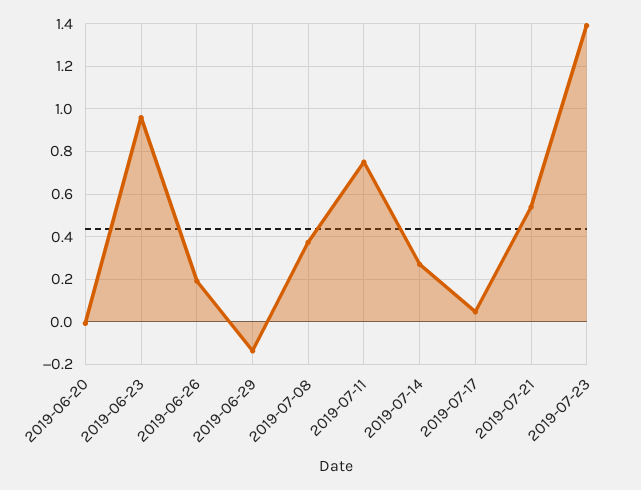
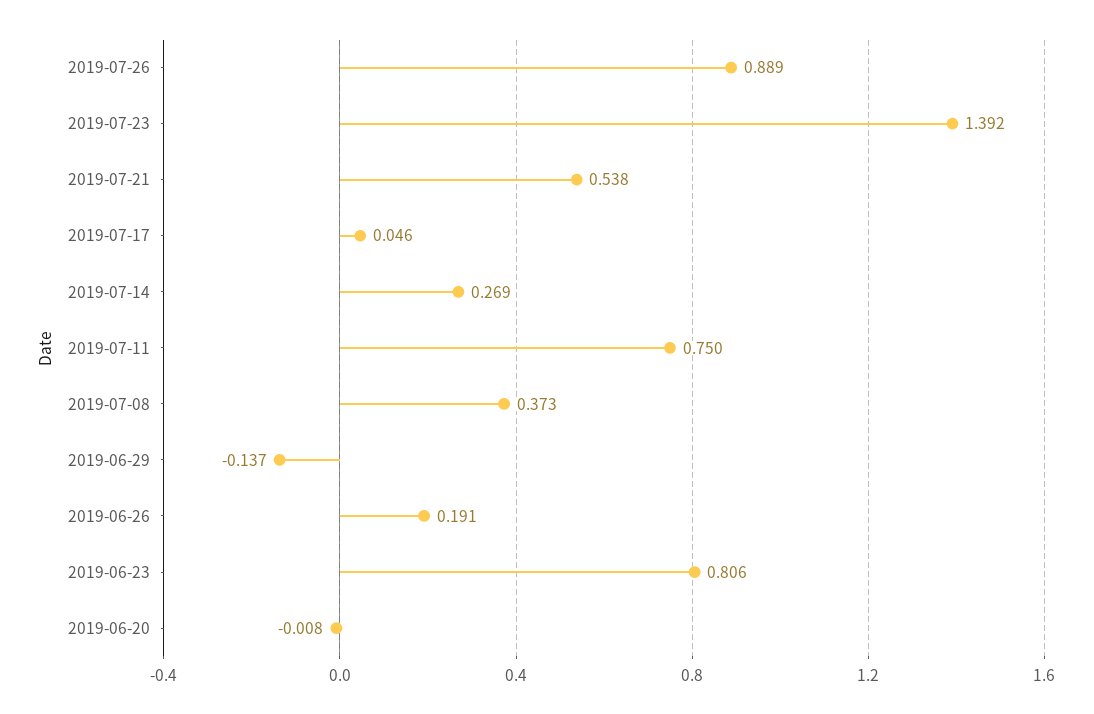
2019-06-23: 0.95 -> 0.806
2019-07-26: none -> 0.889

